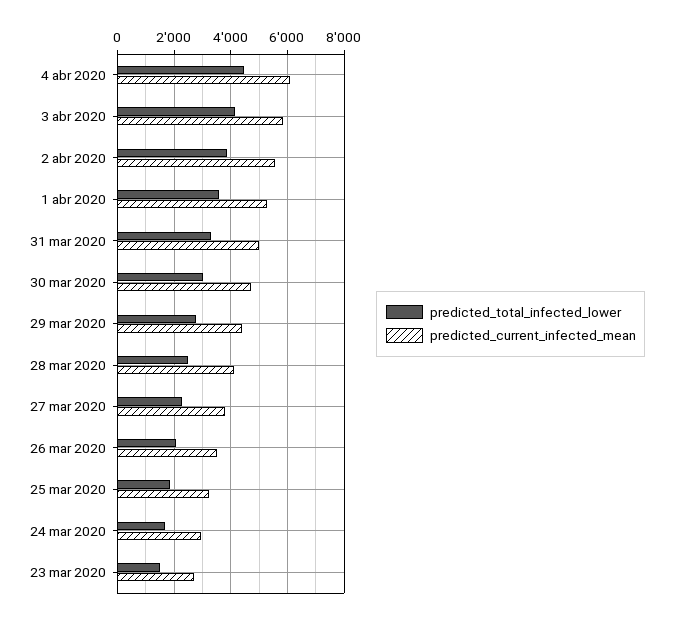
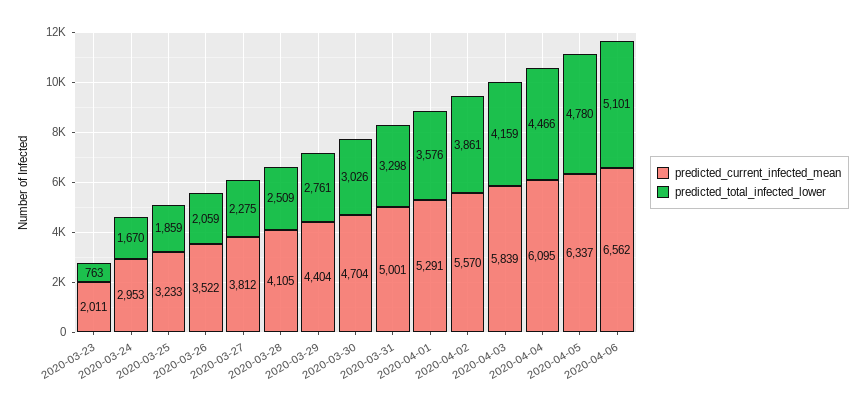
predicted_total_infected_lower, 23 mar 2020: 1500 -> 763
predicted_current_infected_mean, 23 mar 2020: 2750 -> 2011
predicted_current_infected_mean, 2020-04-05: none -> 6337
predicted_total_infected_lower, 2020-04-05: none -> 4780
predicted_current_infected_mean, 2020-04-06: none -> 6562
predicted_total_infected_lower, 2020-04-06: none -> 5101

